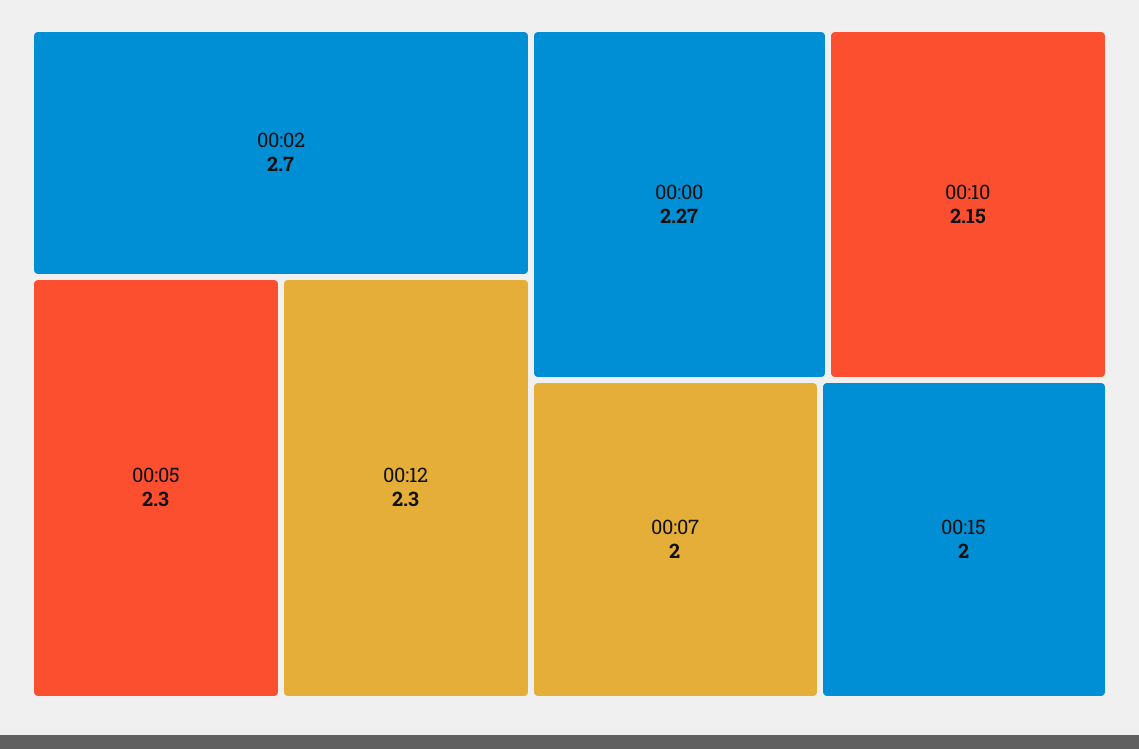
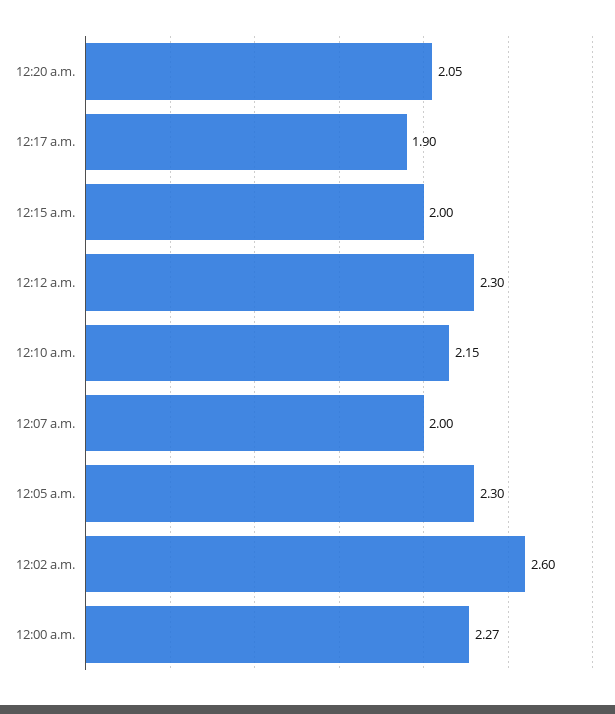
00:02: 2.7 -> 2.6
12:20 a.m.: none -> 2.05
12:17 a.m.: none -> 1.9

